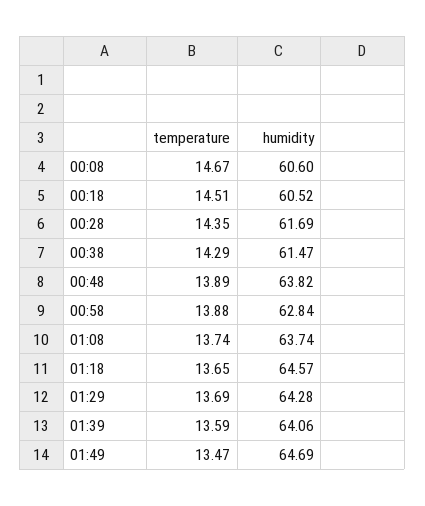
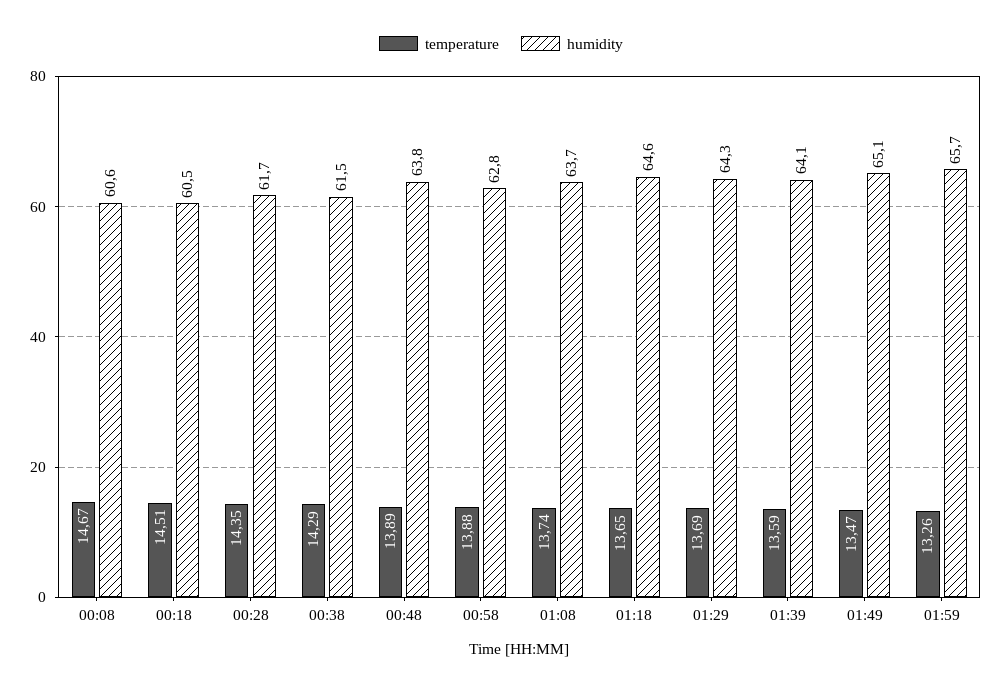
humidity, 01:49: 64.69 -> 65.1
temperature, 01:59: none -> 13.26
humidity, 01:59: none -> 65.7

